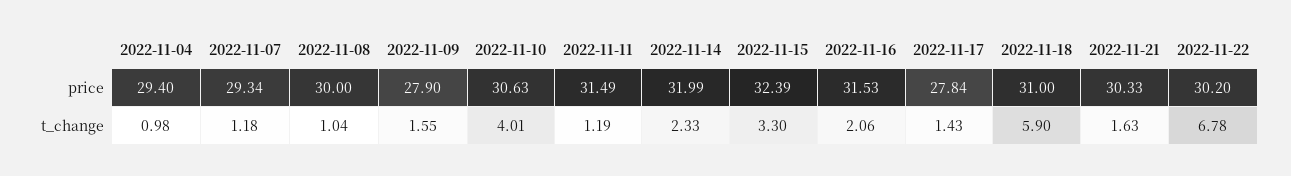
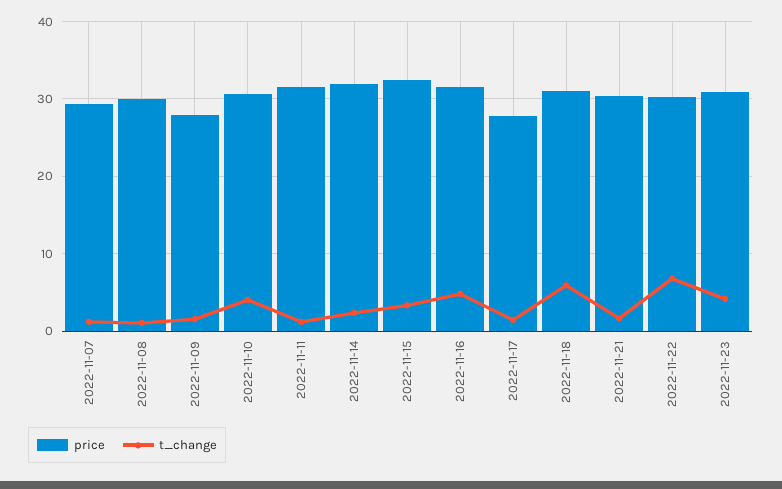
price, 2022-11-04: 29.4 -> none
t_change, 2022-11-04: 0.98 -> none
t_change, 2022-11-16: 2.06 -> 5
price, 2022-11-23: none -> 31
t_change, 2022-11-23: none -> 4

